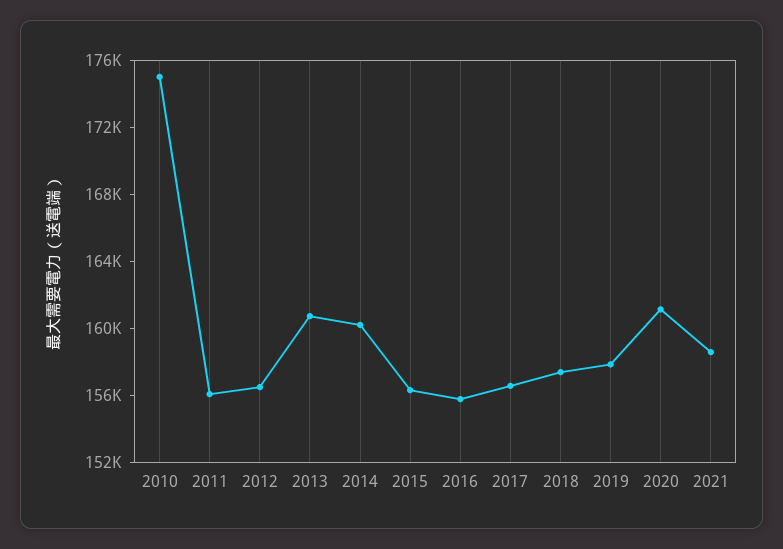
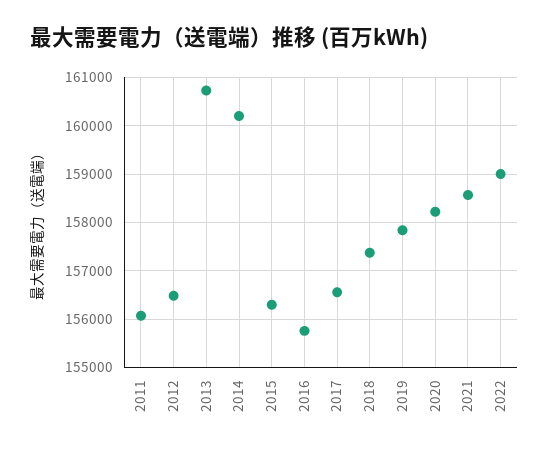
2010: 175000 -> none
2020: 161000 -> 158200
2022: none -> 159000

